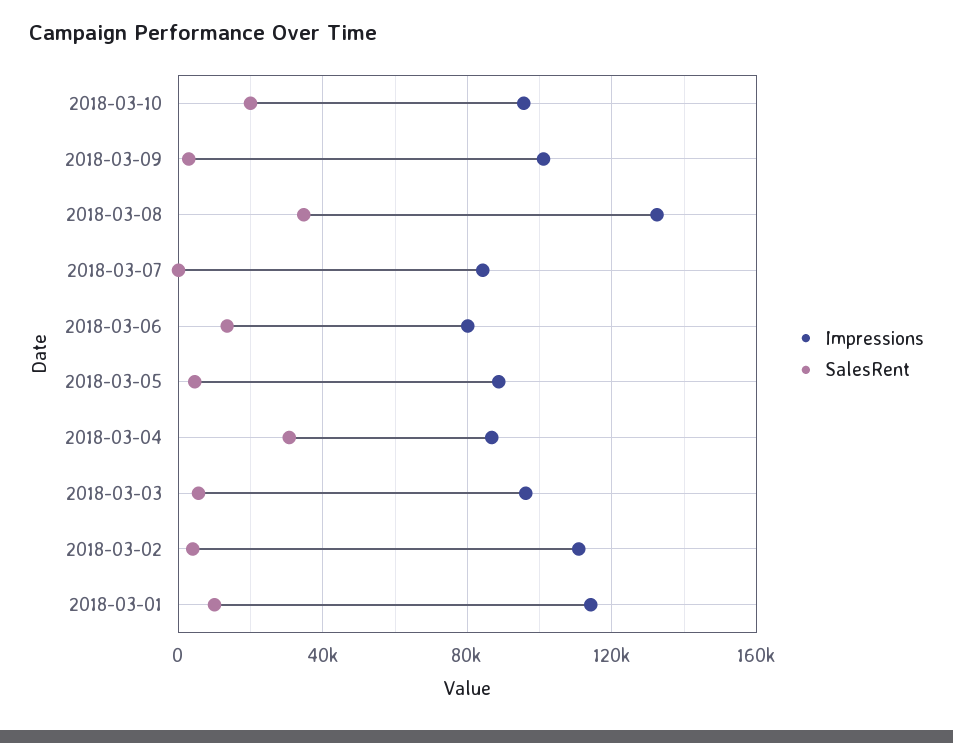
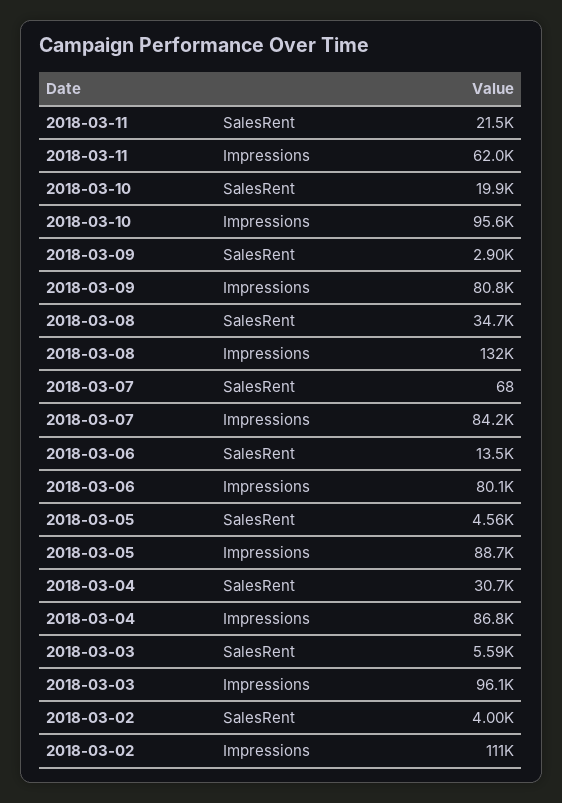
Impressions, 2018-03-09: 100000 -> 80800
Impressions, 2018-03-01: 115000 -> none
SalesRent, 2018-03-01: 10000 -> none
SalesRent, 2018-03-11: none -> 21500
Impressions, 2018-03-11: none -> 62000

